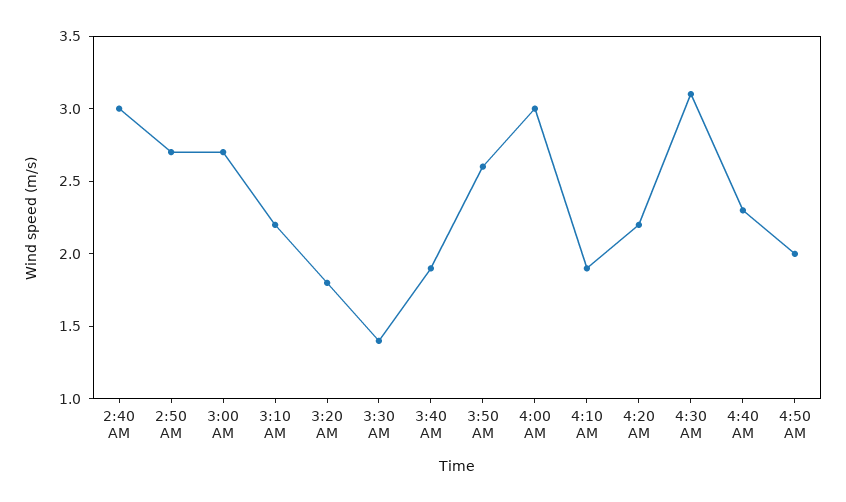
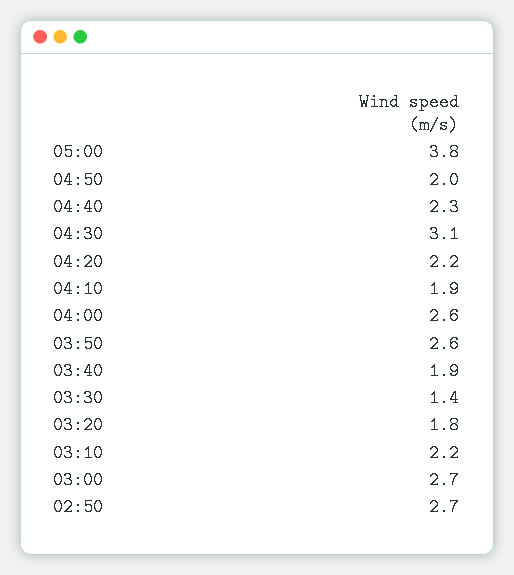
2:40 AM: 3 -> none
4:00 AM: 3 -> 2.6
05:00: none -> 3.8

